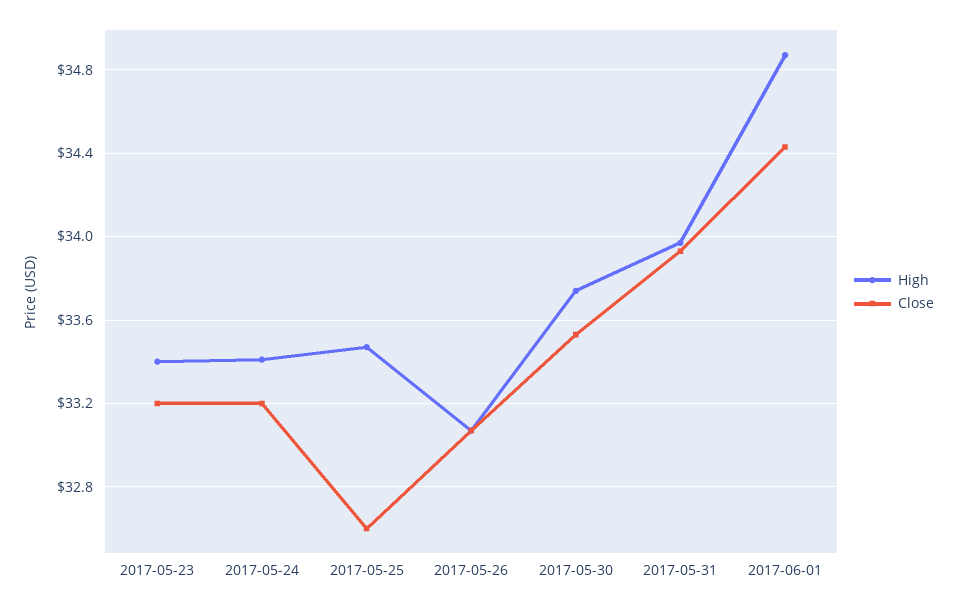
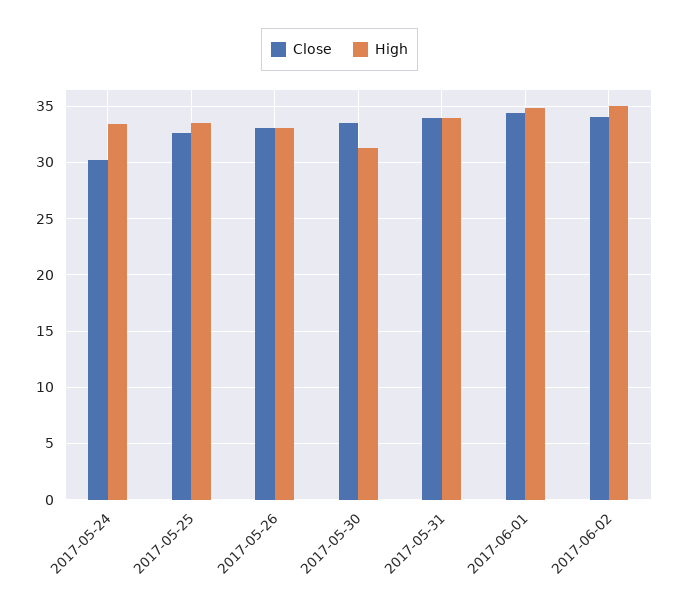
High, 2017-05-23: 33.4 -> none
Close, 2017-05-23: 33.2 -> none
Close, 2017-05-24: 33.2 -> 30
High, 2017-05-30: 33.75 -> 31
Close, 2017-06-02: none -> 34
High, 2017-06-02: none -> 35

